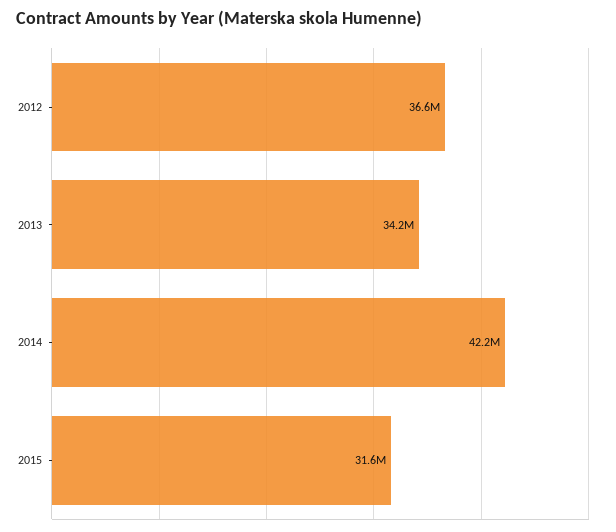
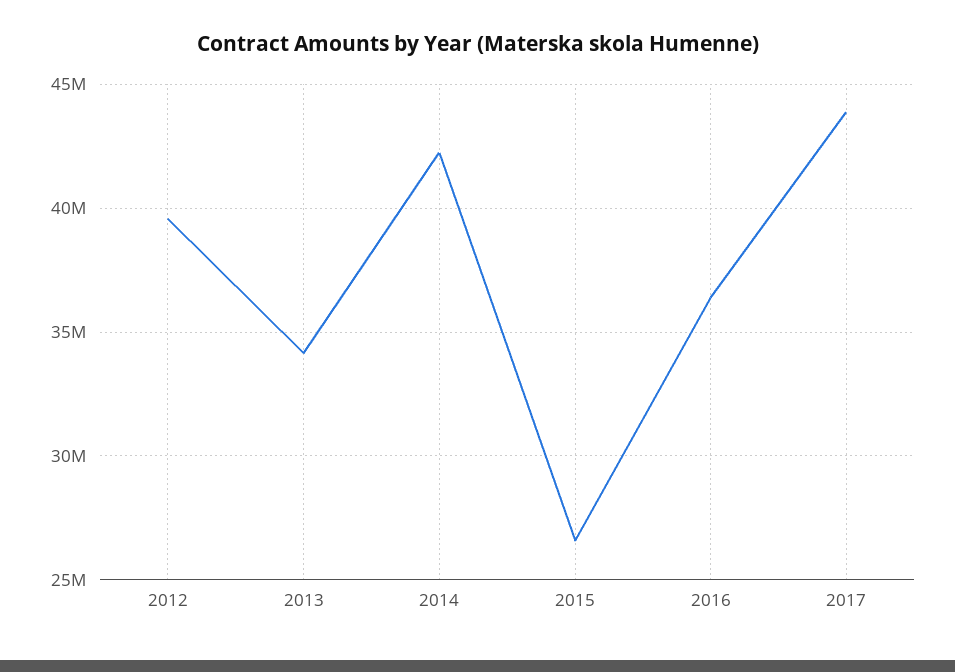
2012: 36600000 -> 39500000
2015: 31600000 -> 26500000
2016: none -> 36500000
2017: none -> 44000000

